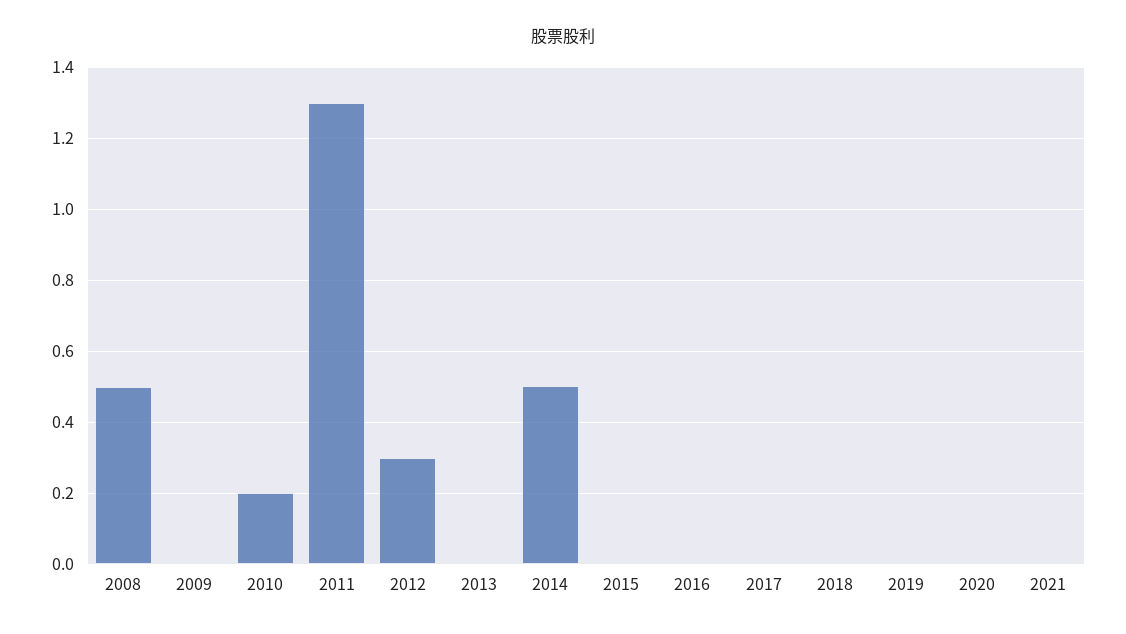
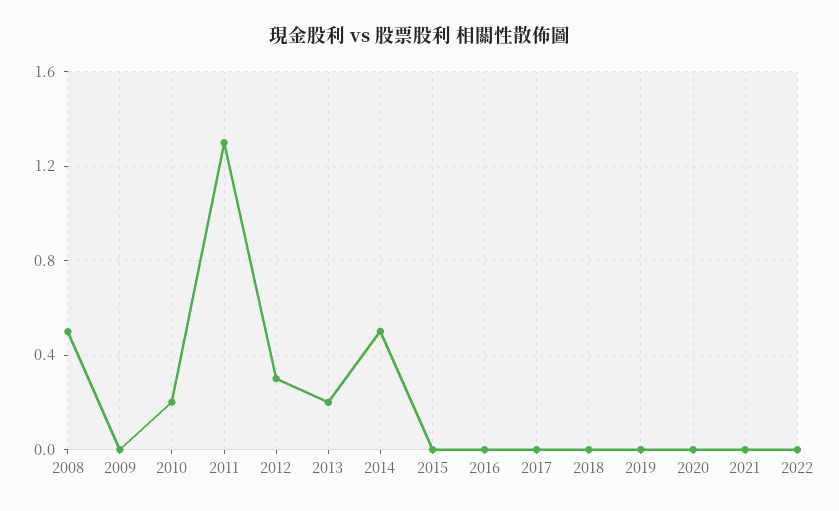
2013: 0 -> 0.2
2022: none -> 0

